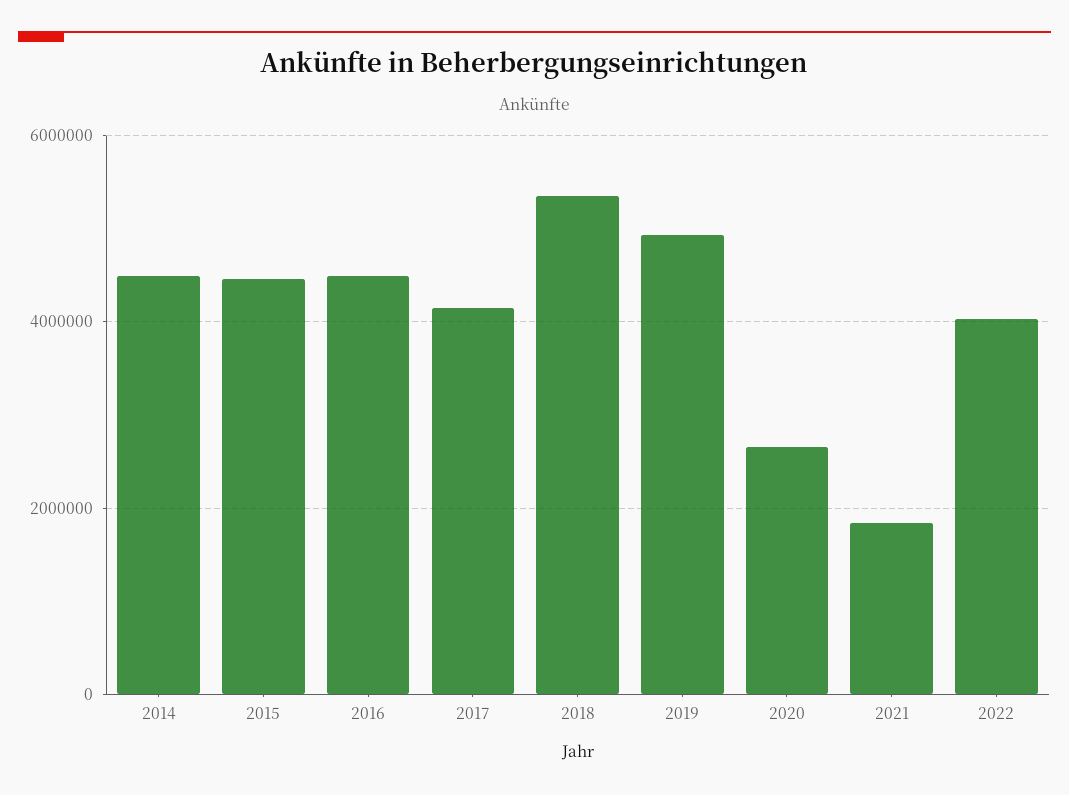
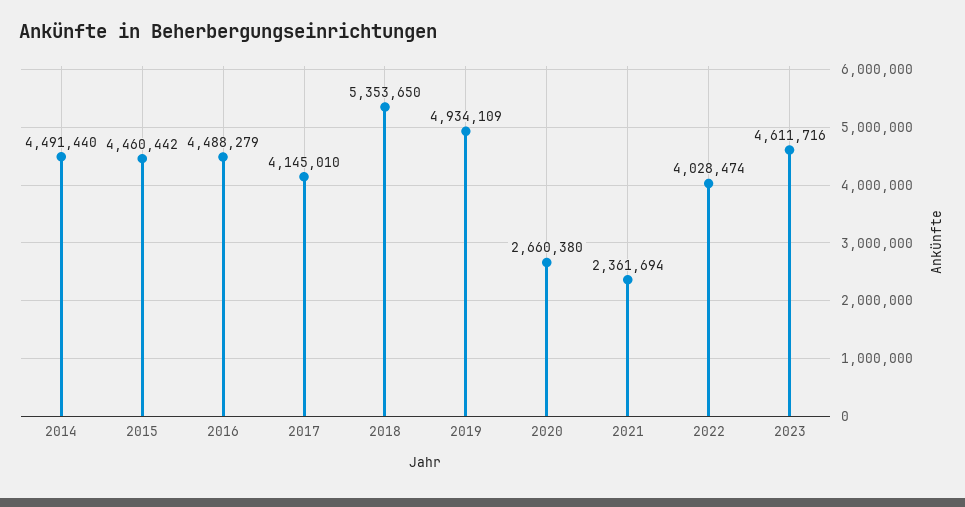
2021: 1800000 -> 2361694
2023: none -> 4611716

